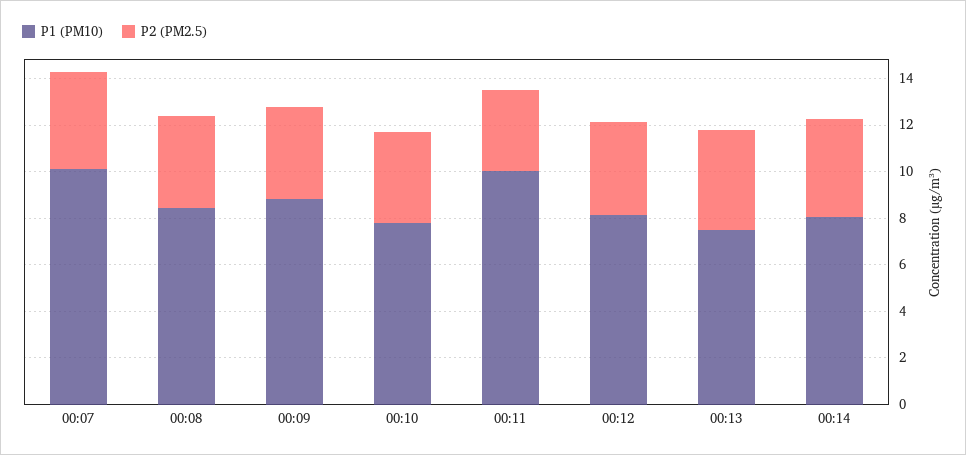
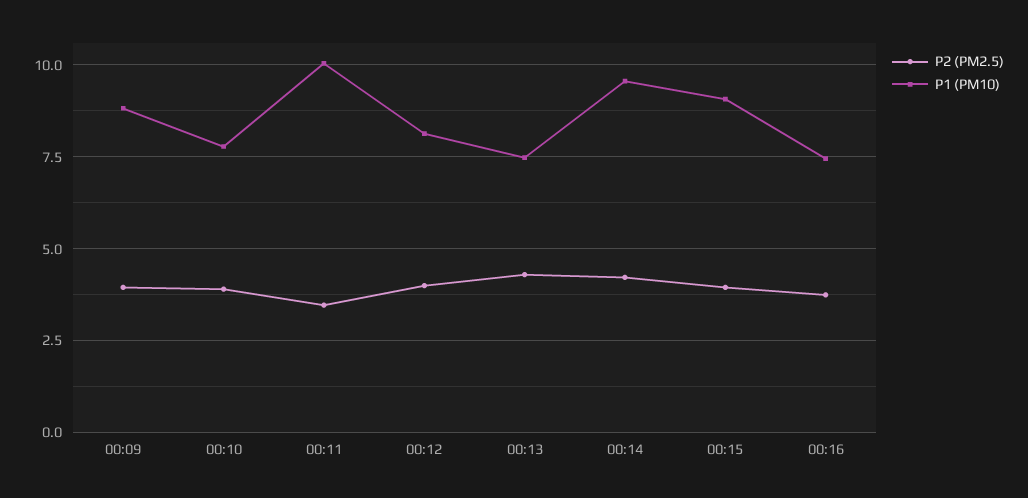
P1 (PM10), 00:07: 10 -> none
P2 (PM2.5), 00:07: 4 -> none
P1 (PM10), 00:08: 8.5 -> none
P2 (PM2.5), 00:08: 4 -> none
P1 (PM10), 00:14: 8 -> 9.5
P2 (PM2.5), 00:15: none -> 4
P1 (PM10), 00:15: none -> 9
P2 (PM2.5), 00:16: none -> 3.75
P1 (PM10), 00:16: none -> 7.5

